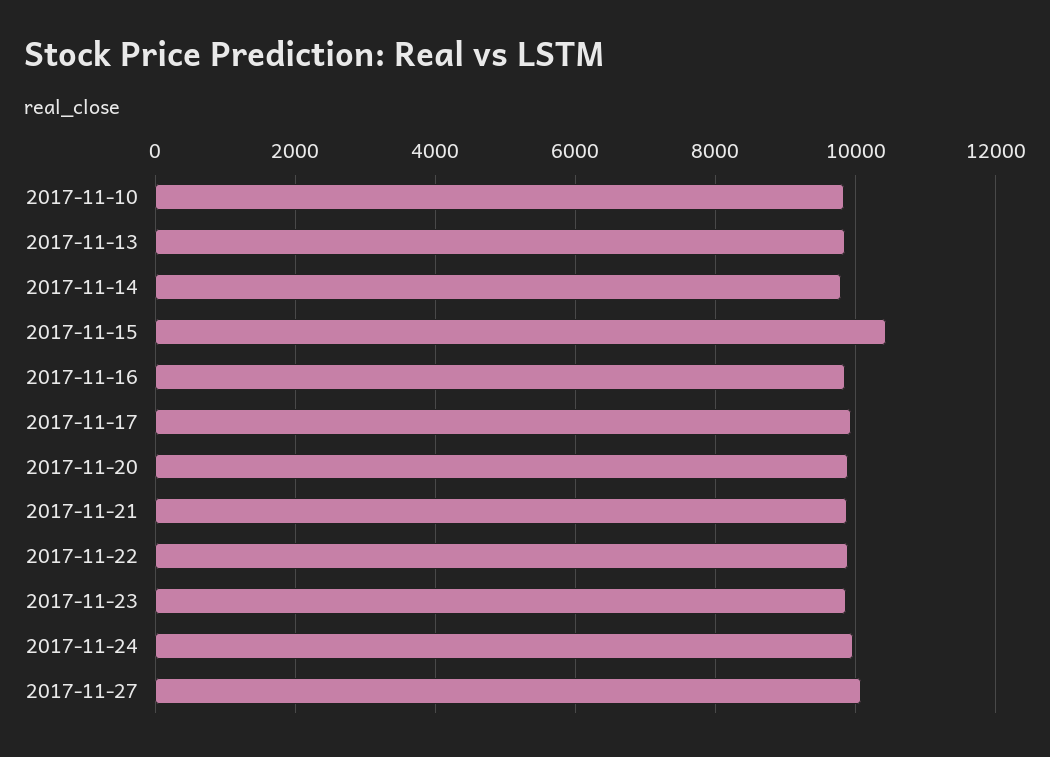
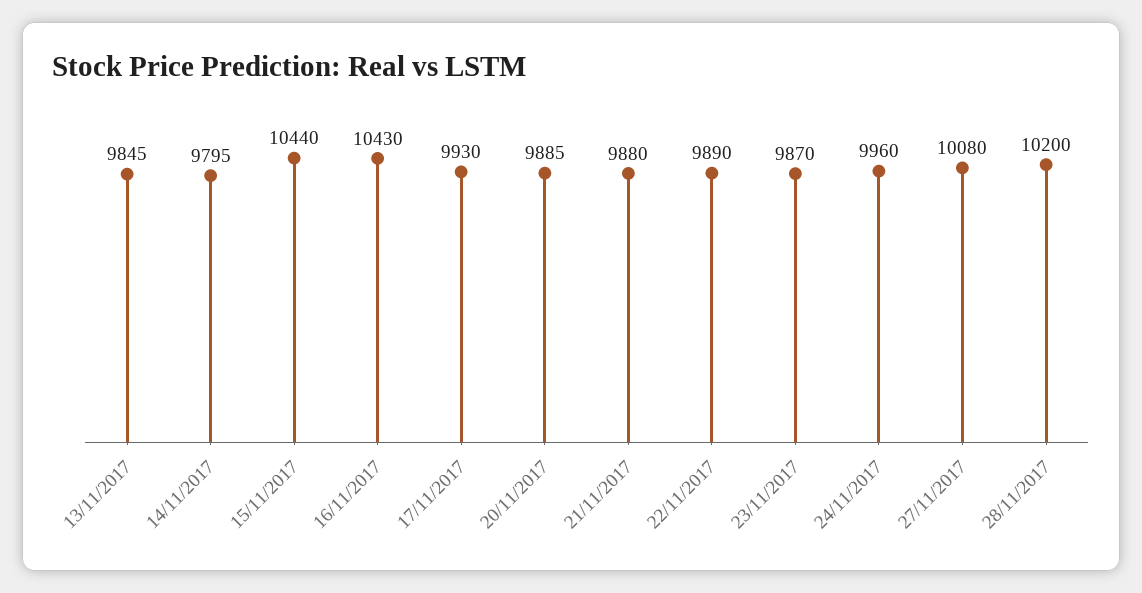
2017-11-10: 9800 -> none
2017-11-16: 9800 -> 10430
28/11/2017: none -> 10200

